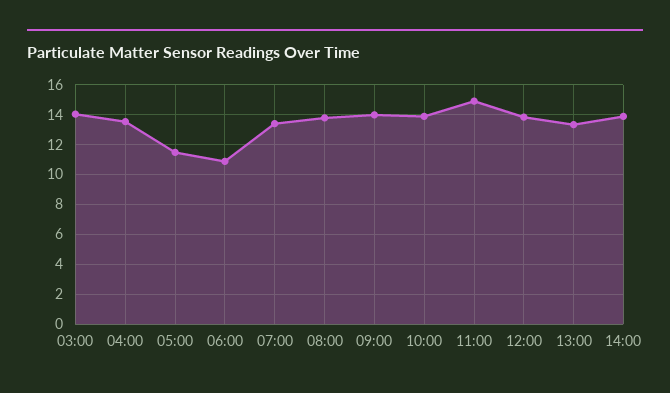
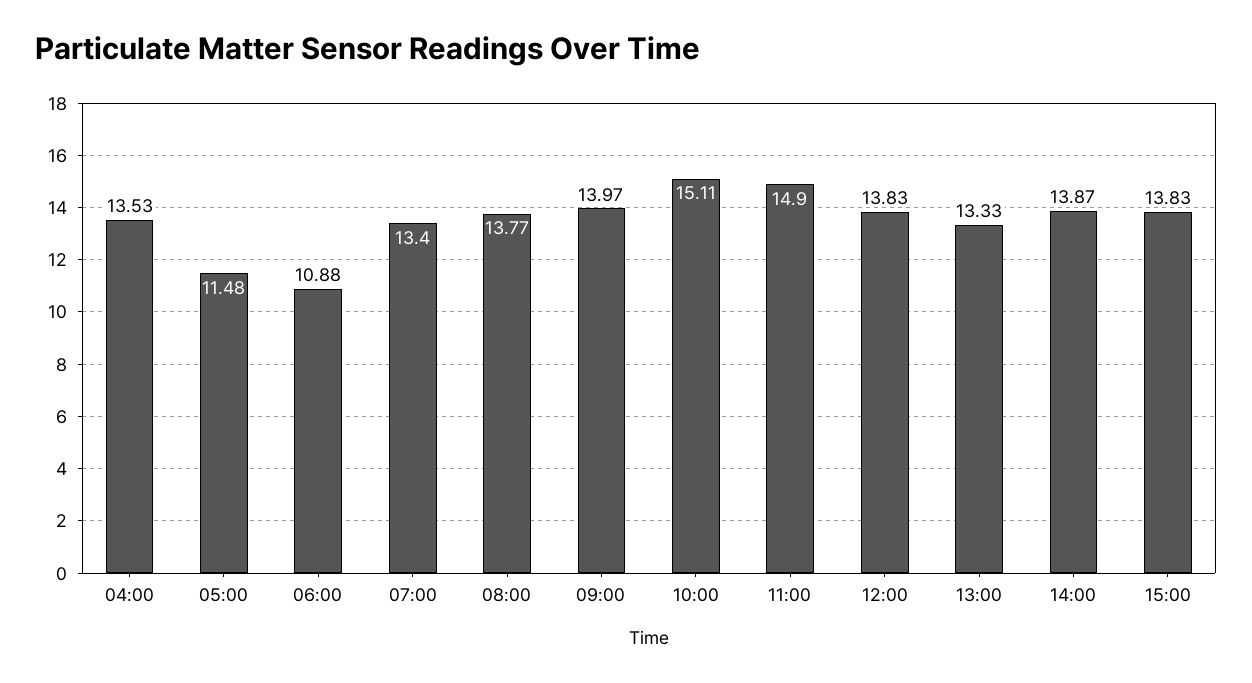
03:00: 14 -> none
10:00: 14 -> 15.11
15:00: none -> 13.83

